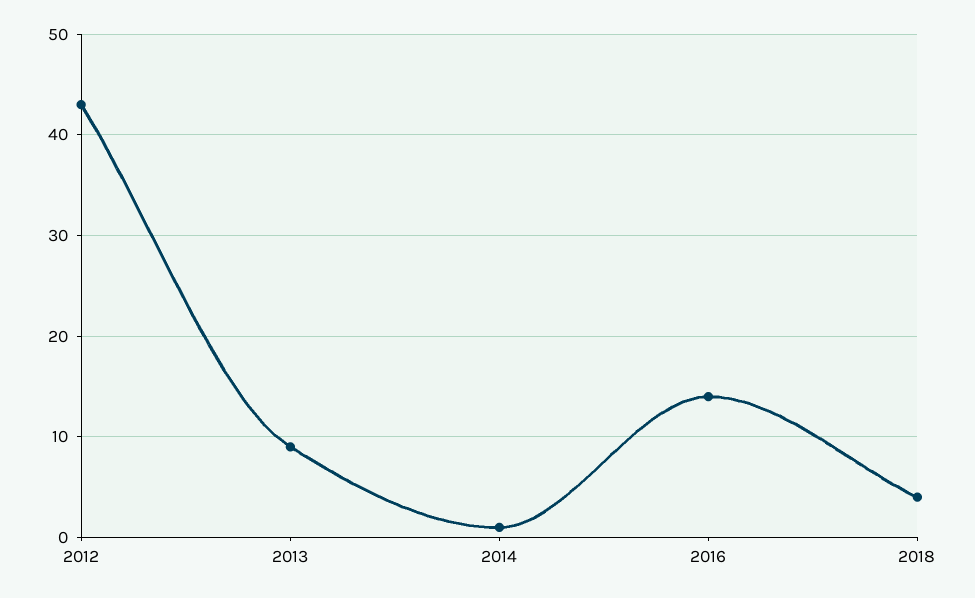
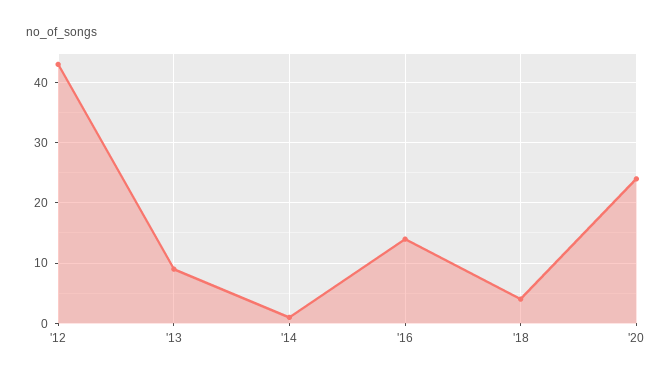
'20: none -> 24

